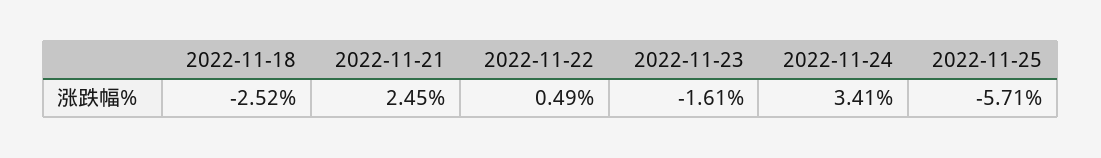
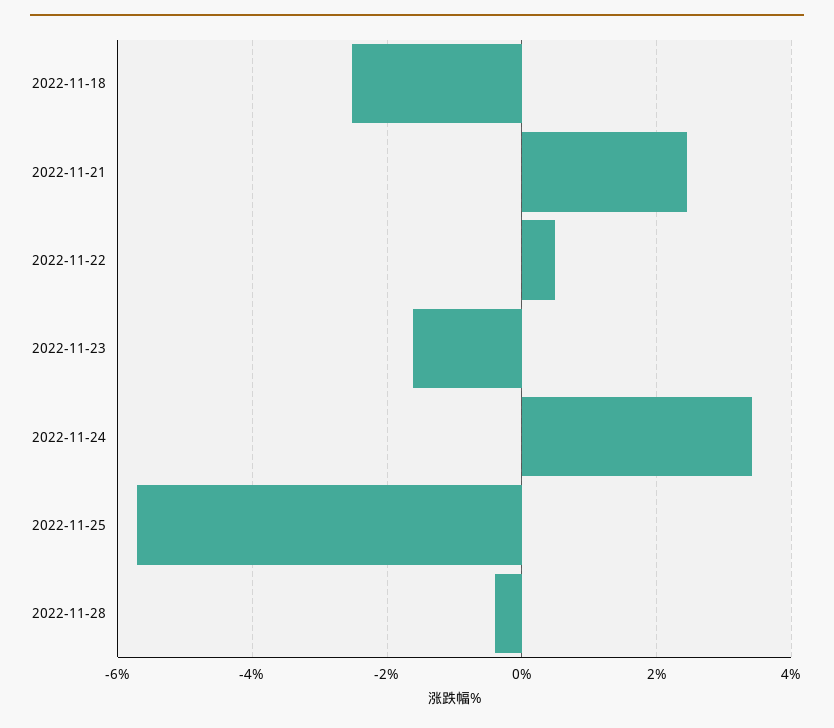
2022-11-28: none -> -0.4

